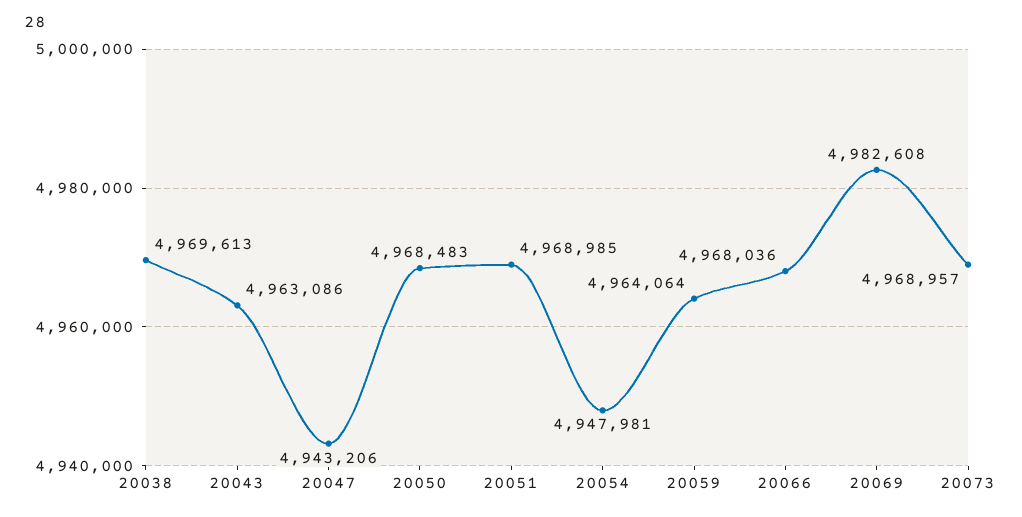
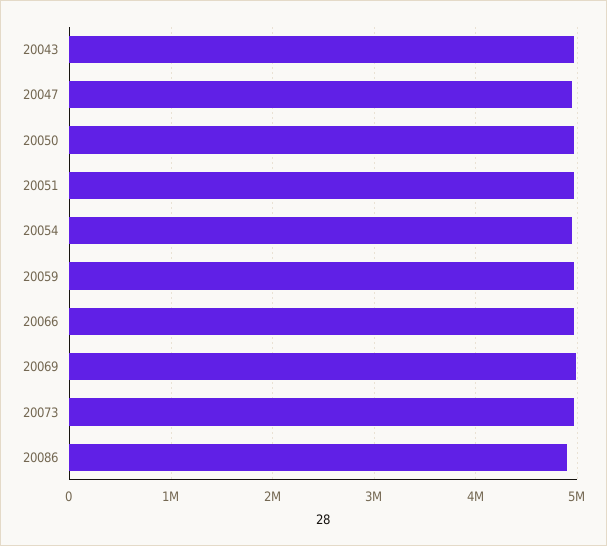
20038: 4969613 -> none
20086: none -> 4900000

